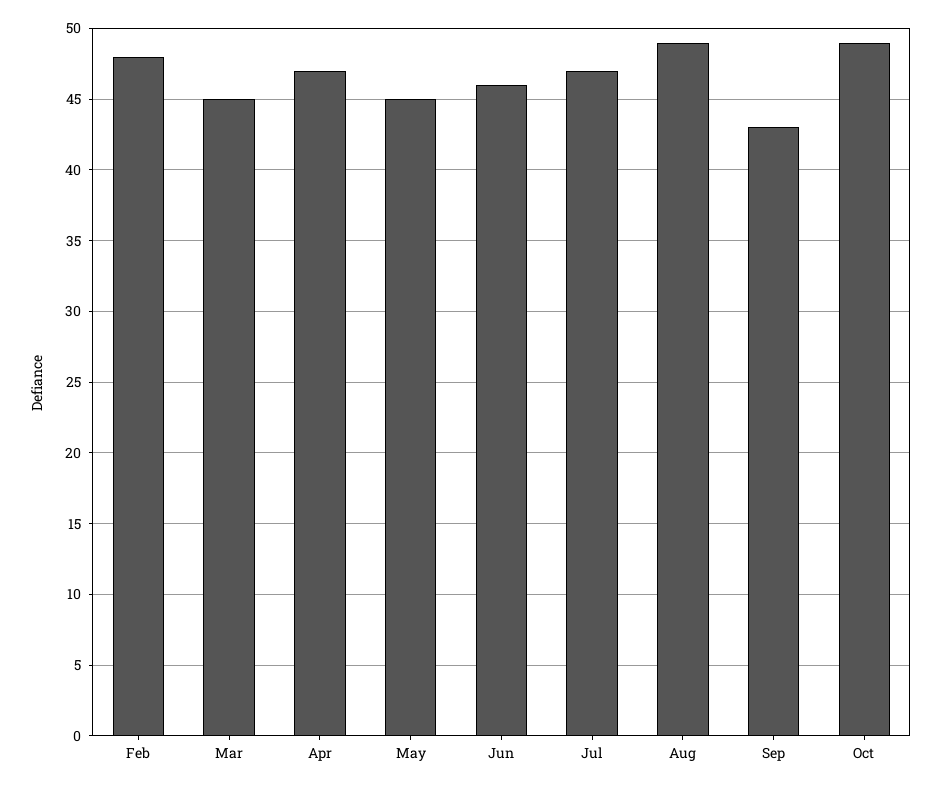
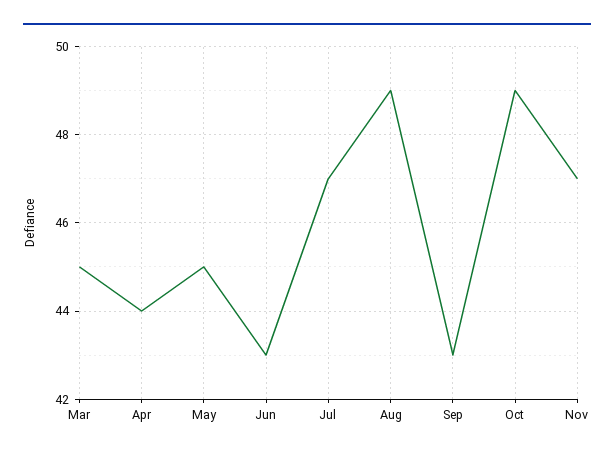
Feb: 48 -> none
Apr: 47 -> 44
Jun: 46 -> 43
Nov: none -> 47

